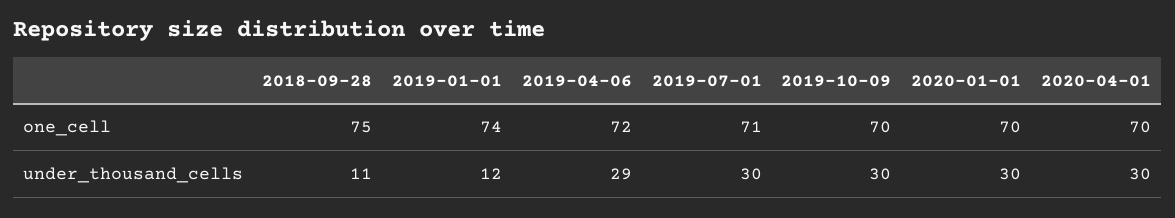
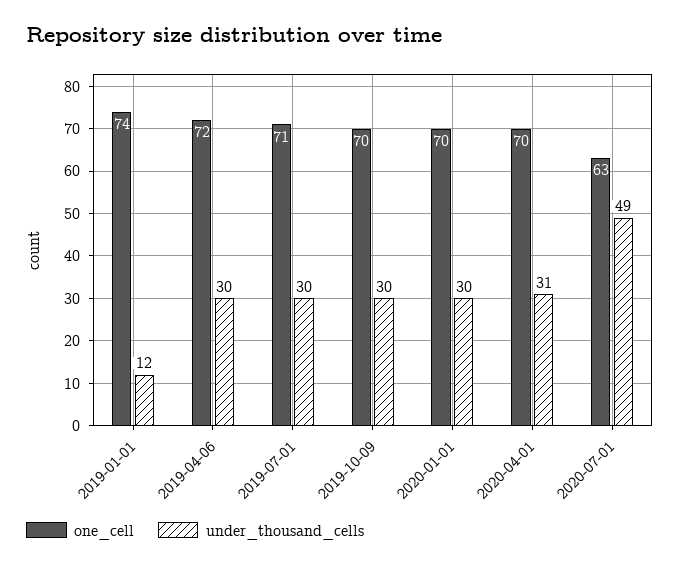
one_cell, 2018-09-28: 75 -> none
under_thousand_cells, 2018-09-28: 11 -> none
under_thousand_cells, 2019-04-06: 29 -> 30
under_thousand_cells, 2020-04-01: 30 -> 31
one_cell, 2020-07-01: none -> 63
under_thousand_cells, 2020-07-01: none -> 49

